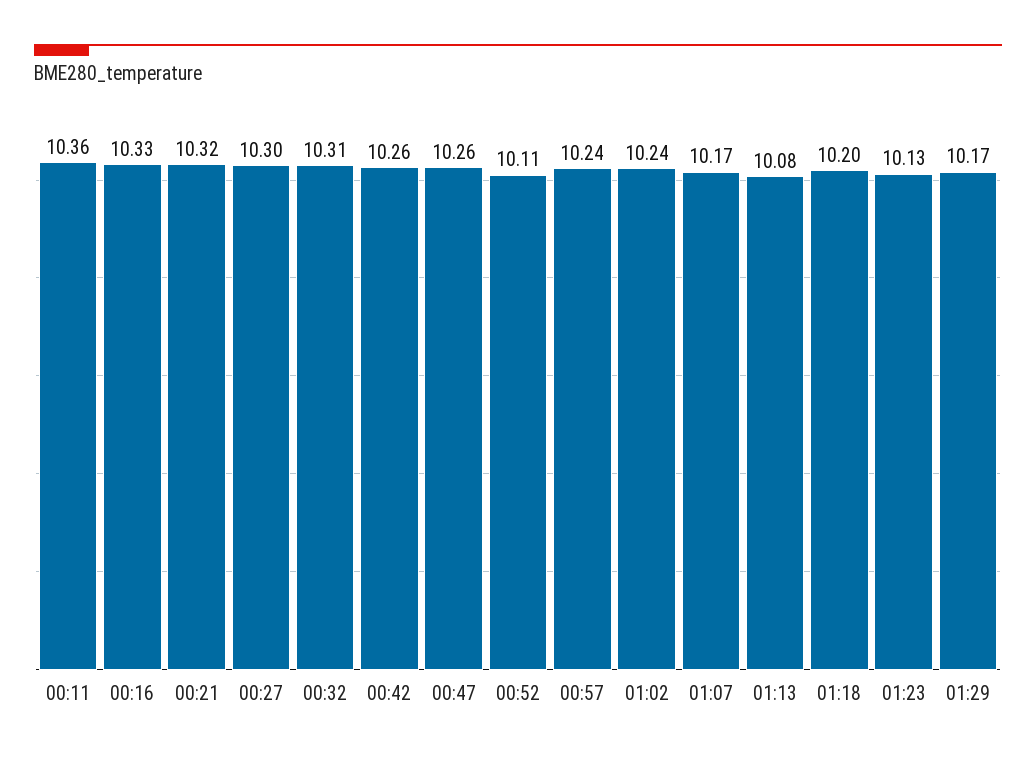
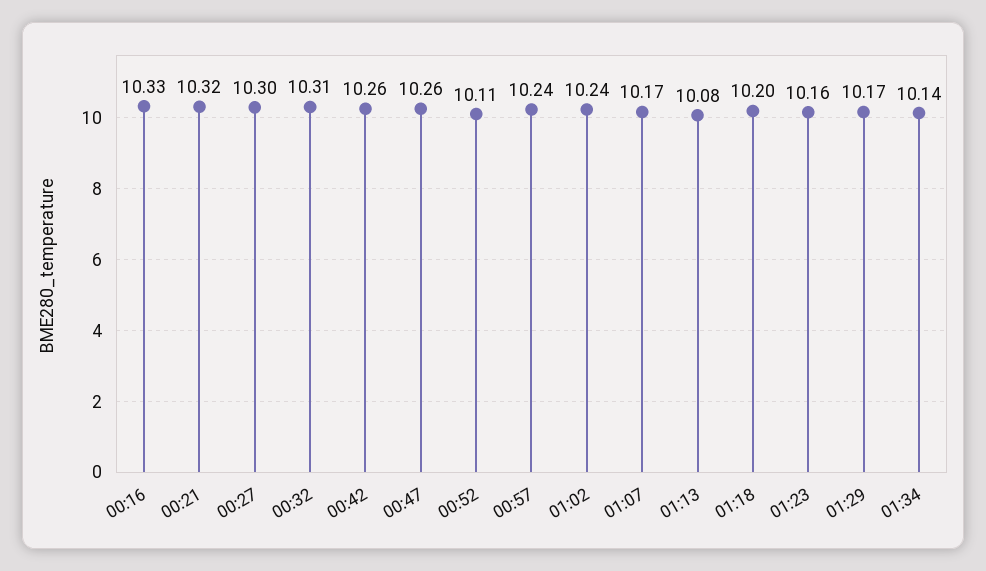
00:11: 10.36 -> none
01:23: 10.13 -> 10.16
01:34: none -> 10.14

